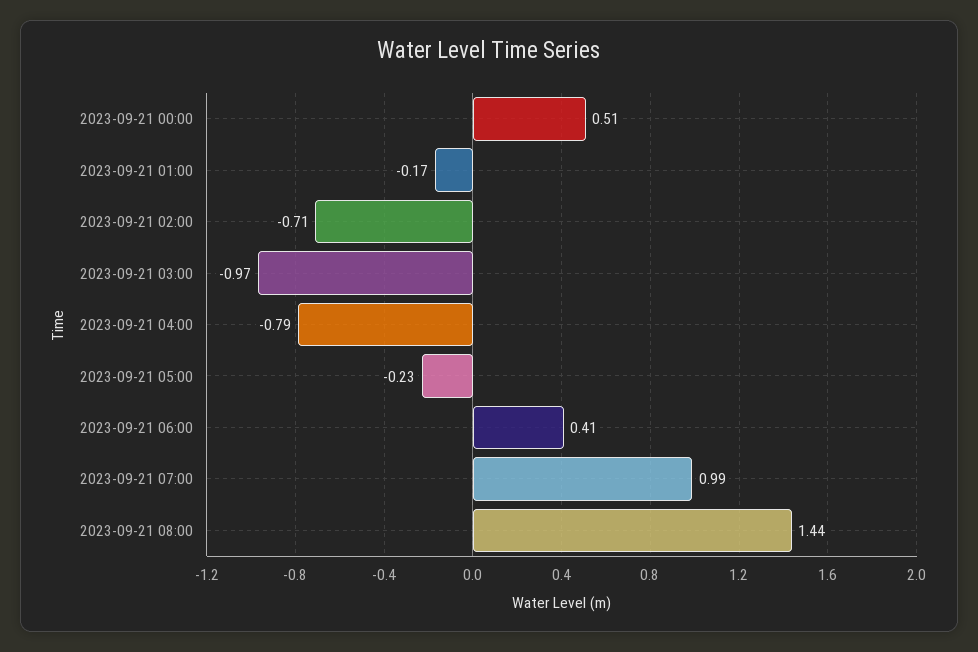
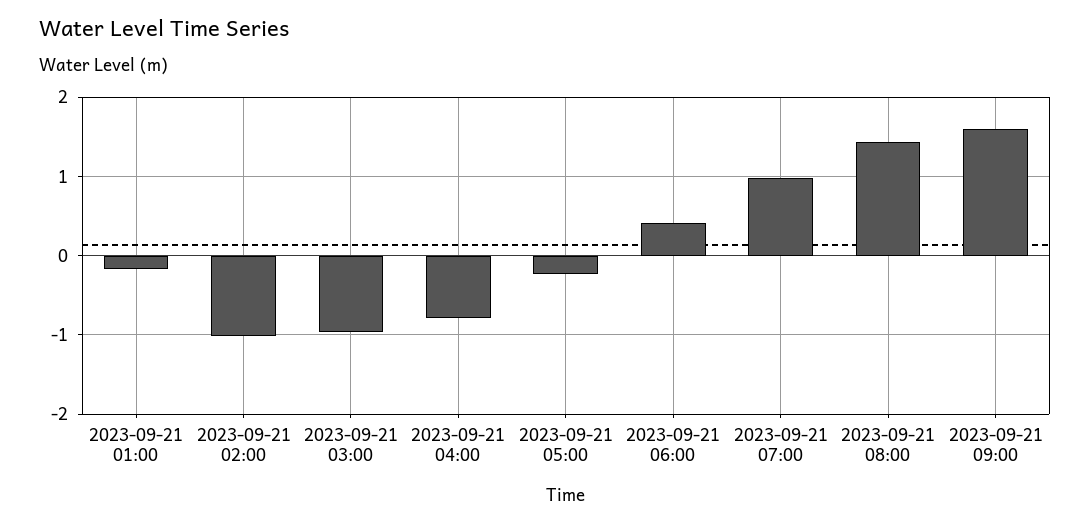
2023-09-21 00:00: 0.51 -> none
2023-09-21 02:00: -0.71 -> -1
2023-09-21 09:00: none -> 1.6

